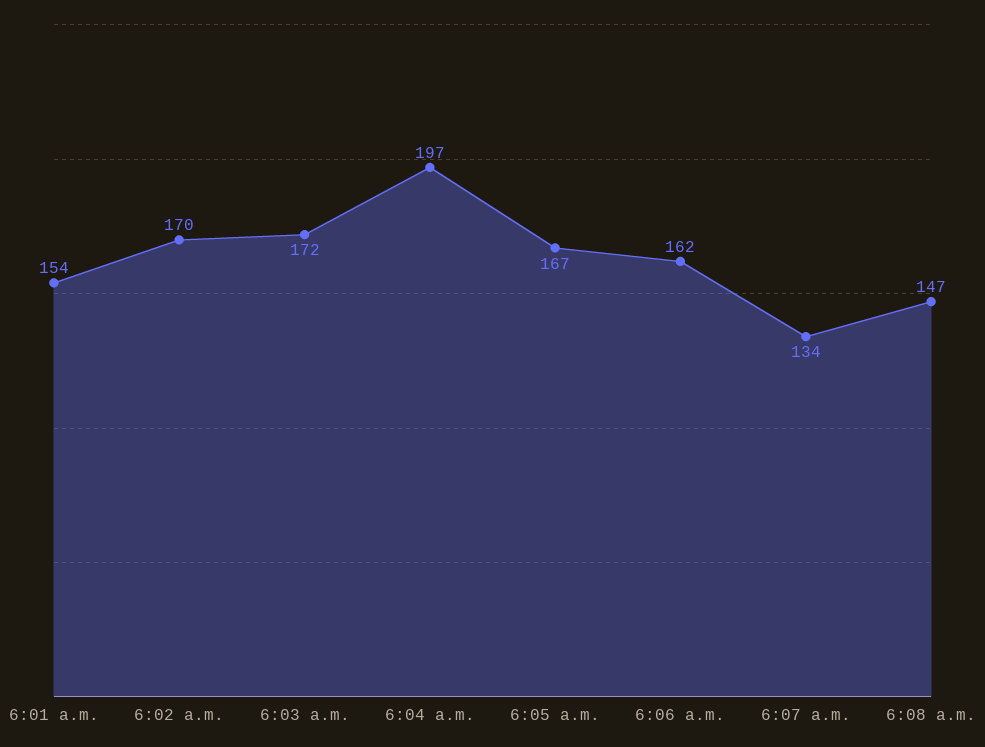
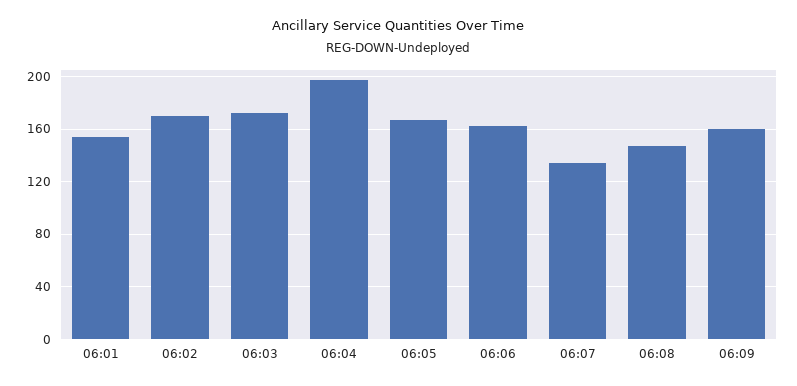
06:09: none -> 160

